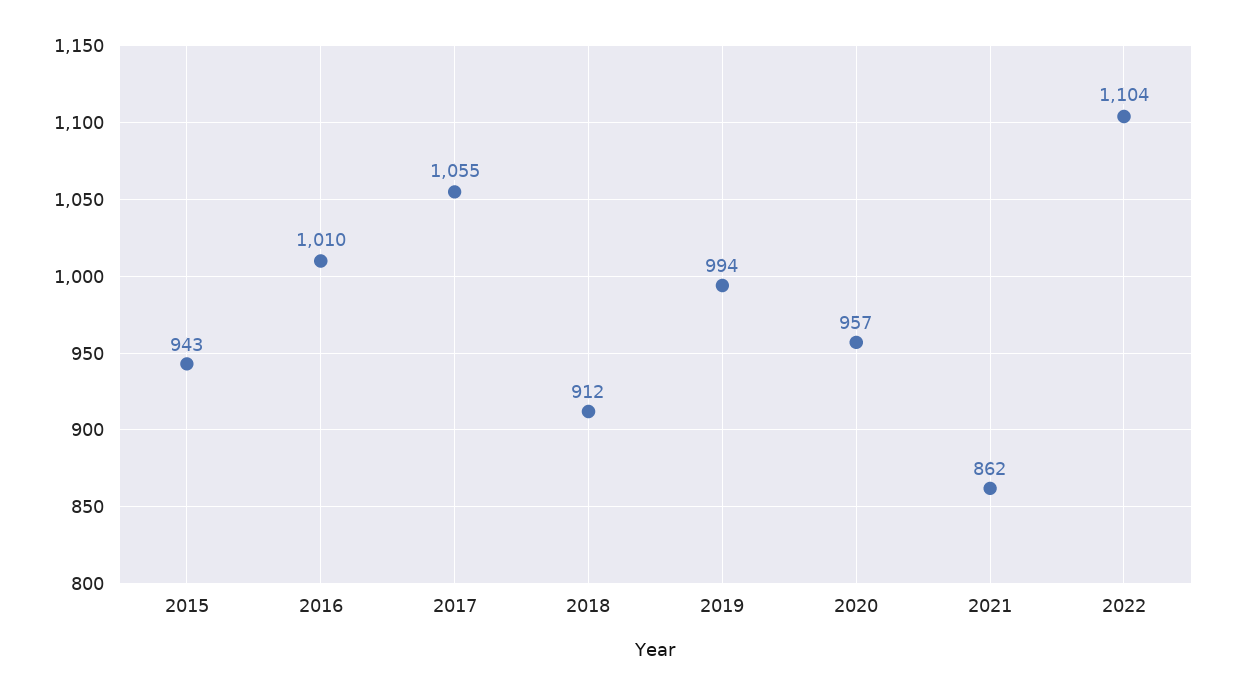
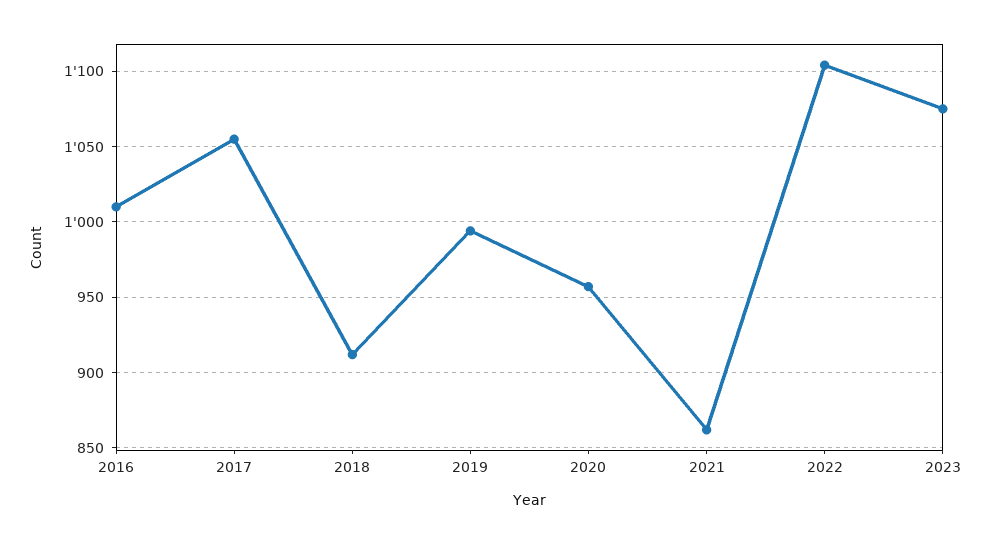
2015: 943 -> none
2023: none -> 1075

